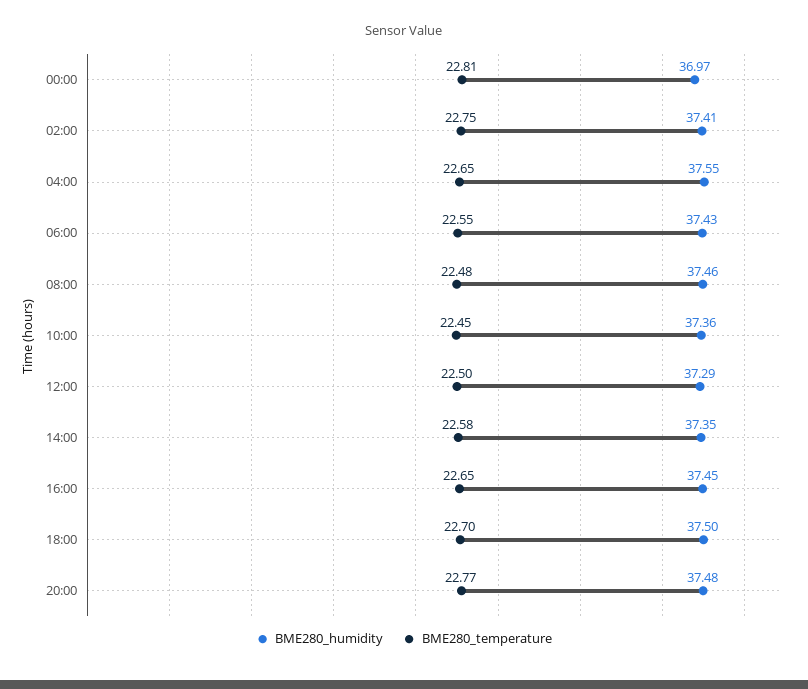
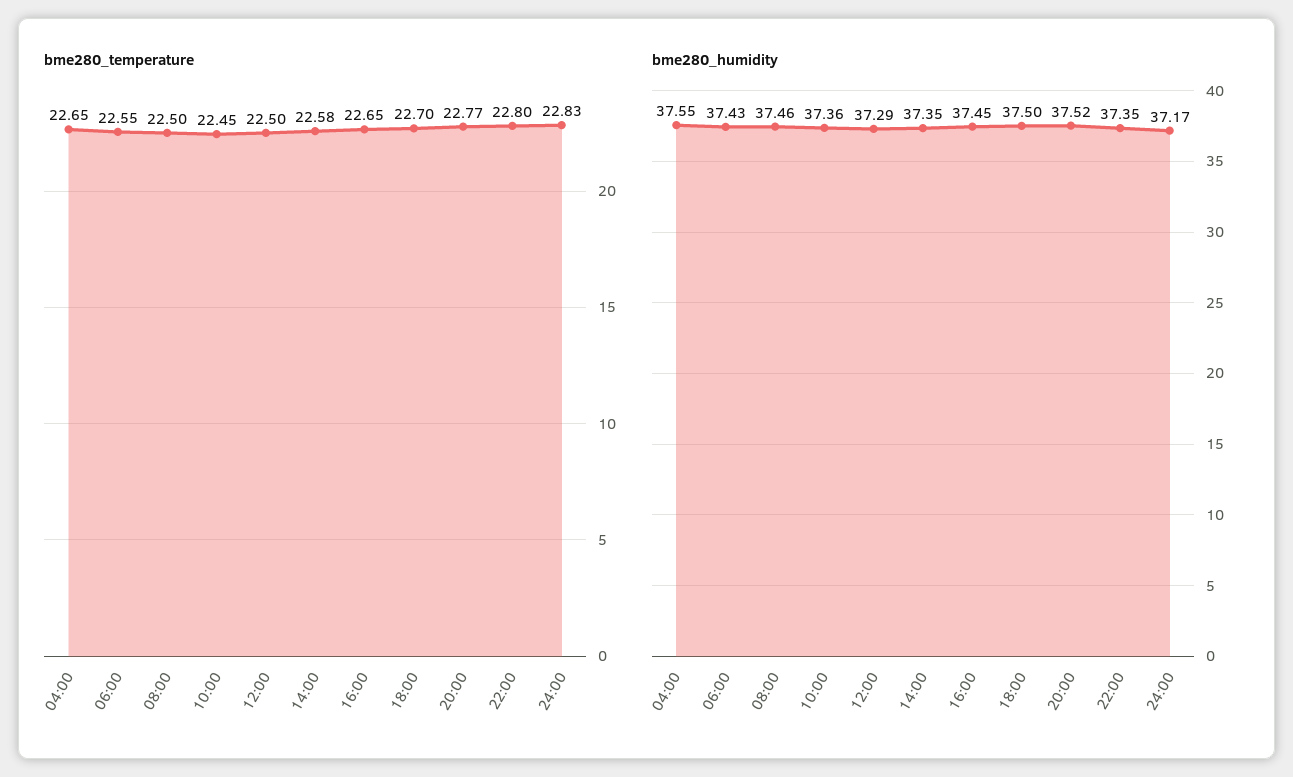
BME280_humidity, 00:00: 36.97 -> none
BME280_temperature, 00:00: 22.81 -> none
BME280_humidity, 02:00: 37.41 -> none
BME280_temperature, 02:00: 22.75 -> none
BME280_temperature, 08:00: 22.48 -> 22.5
BME280_humidity, 20:00: 37.48 -> 37.52
BME280_temperature, 22:00: none -> 22.8
BME280_temperature, 24:00: none -> 22.83
BME280_humidity, 22:00: none -> 37.35
BME280_humidity, 24:00: none -> 37.17

